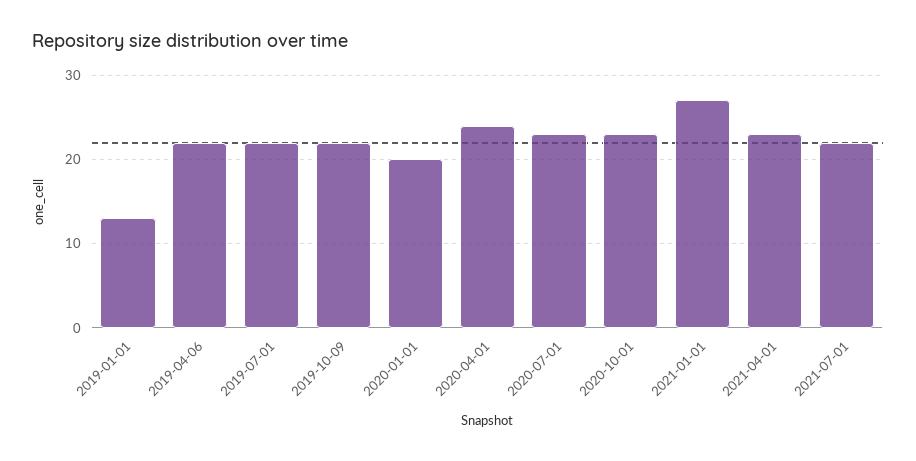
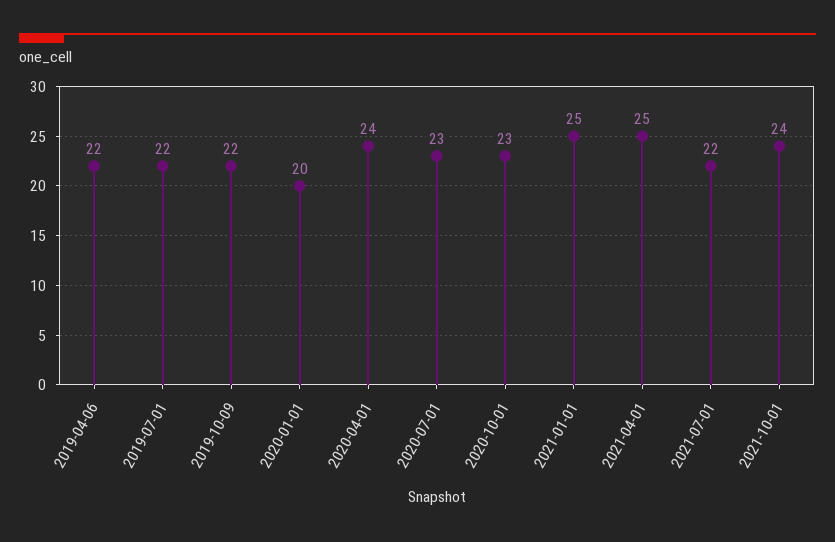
2019-01-01: 13 -> none
2021-01-01: 27 -> 25
2021-04-01: 23 -> 25
2021-10-01: none -> 24

